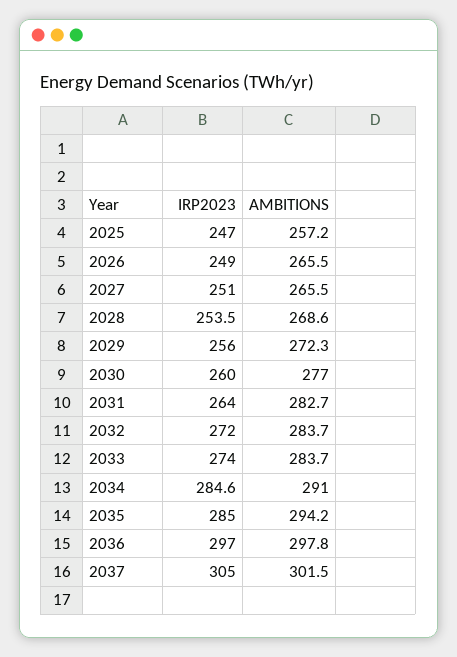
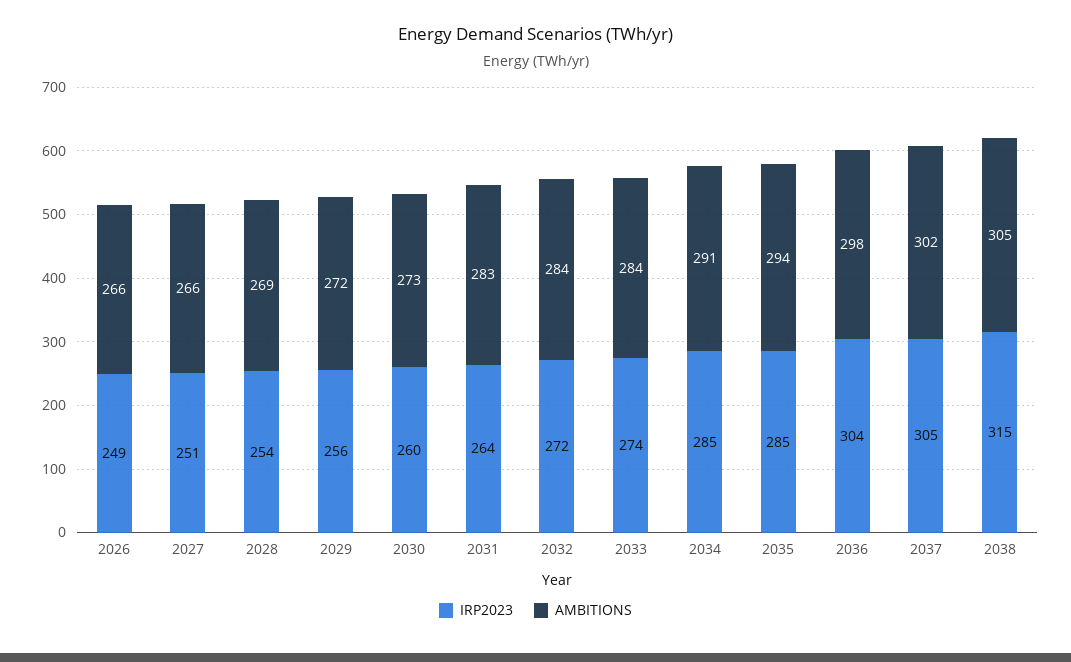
IRP2023, 2025: 247 -> none
AMBITIONS, 2025: 257.2 -> none
AMBITIONS, 2030: 277 -> 273
IRP2023, 2036: 297 -> 304
IRP2023, 2038: none -> 315
AMBITIONS, 2038: none -> 305

